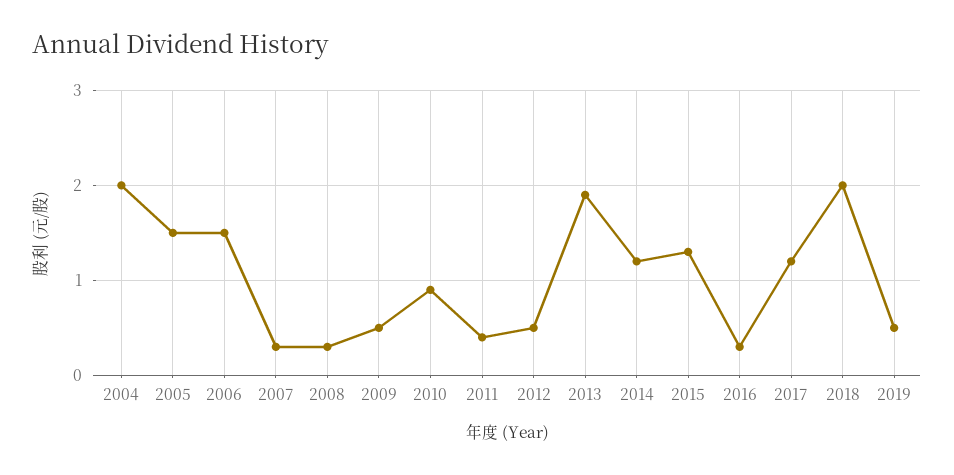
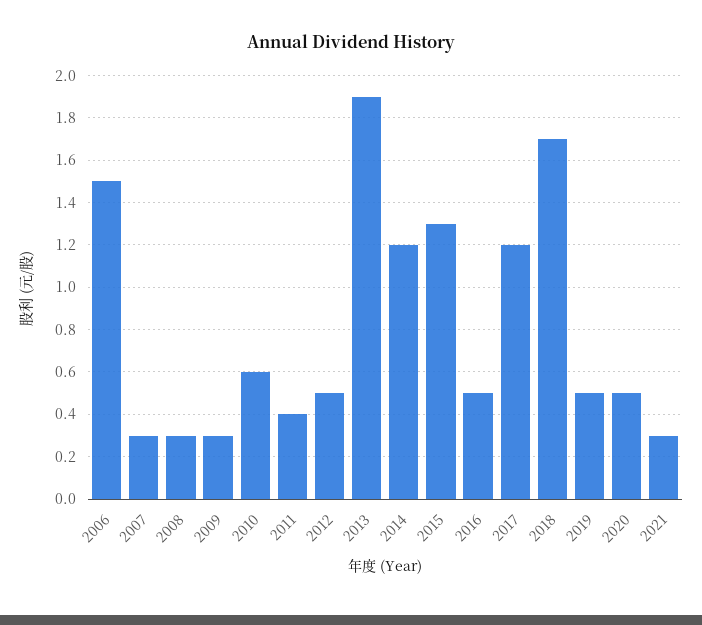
2004: 2 -> none
2005: 1.5 -> none
2009: 0.5 -> 0.3
2010: 0.9 -> 0.6
2016: 0.3 -> 0.5
2018: 2 -> 1.7
2020: none -> 0.5
2021: none -> 0.3

